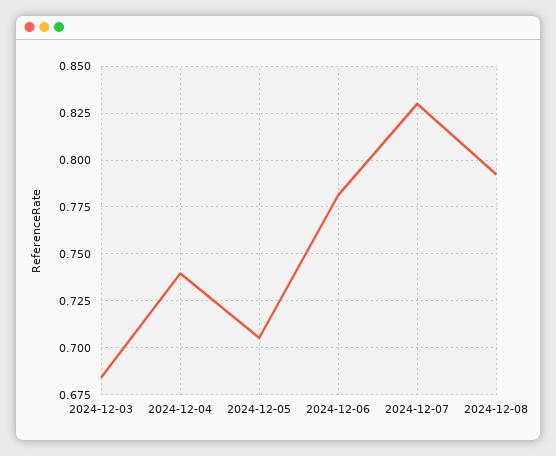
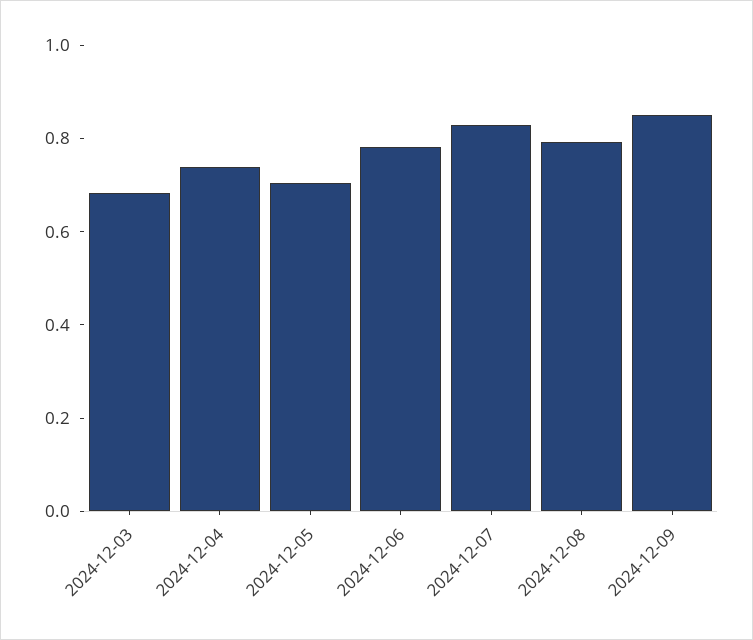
2024-12-09: none -> 0.85

